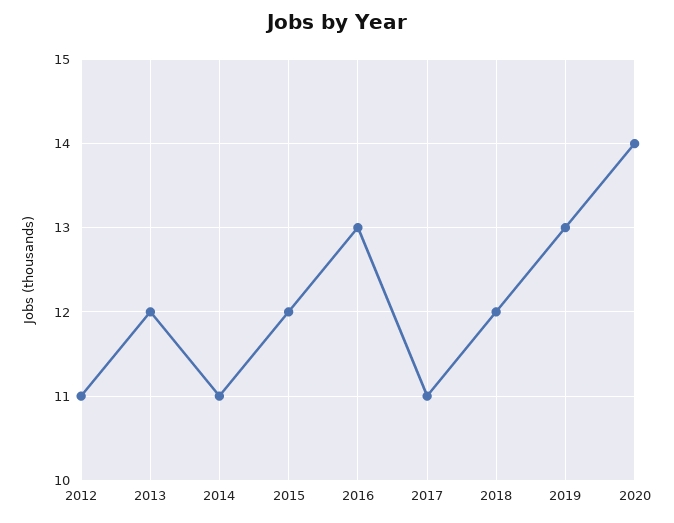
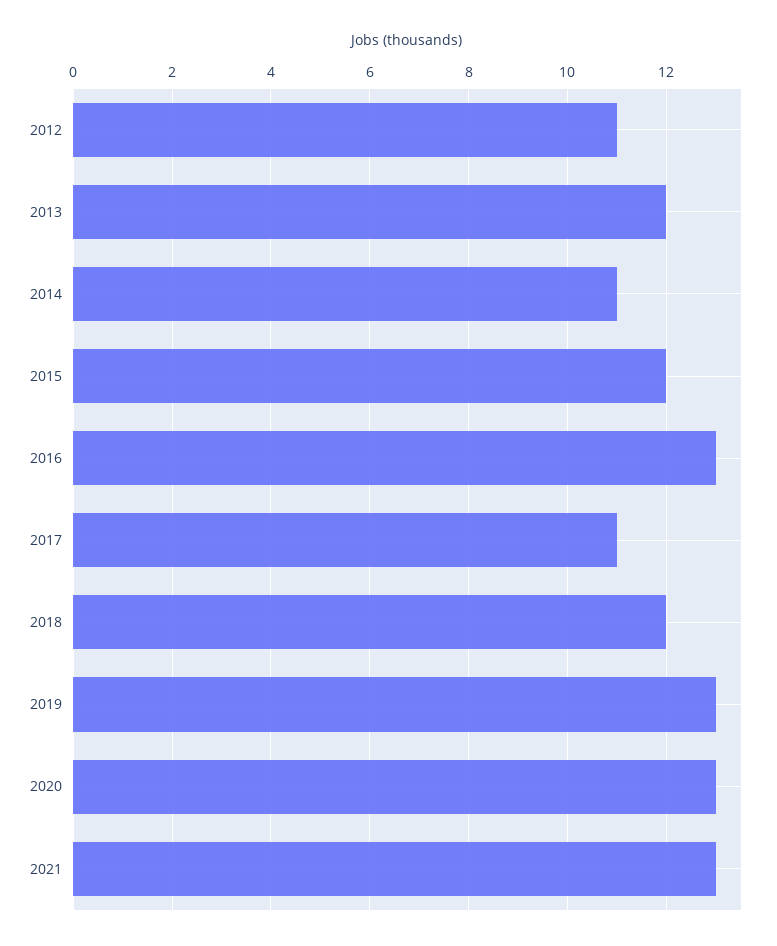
2020: 14 -> 13
2021: none -> 13

